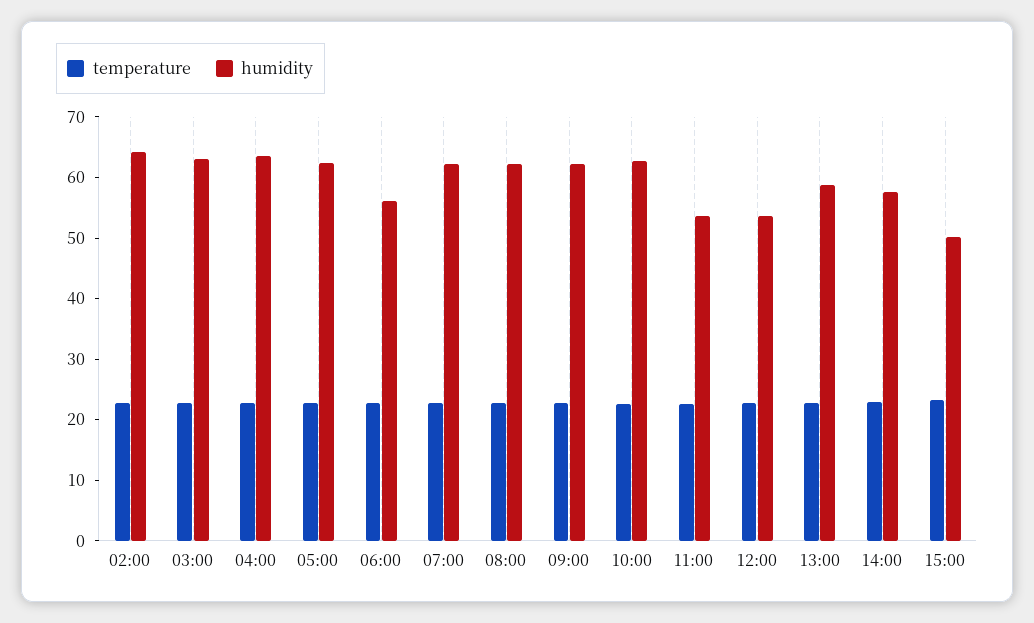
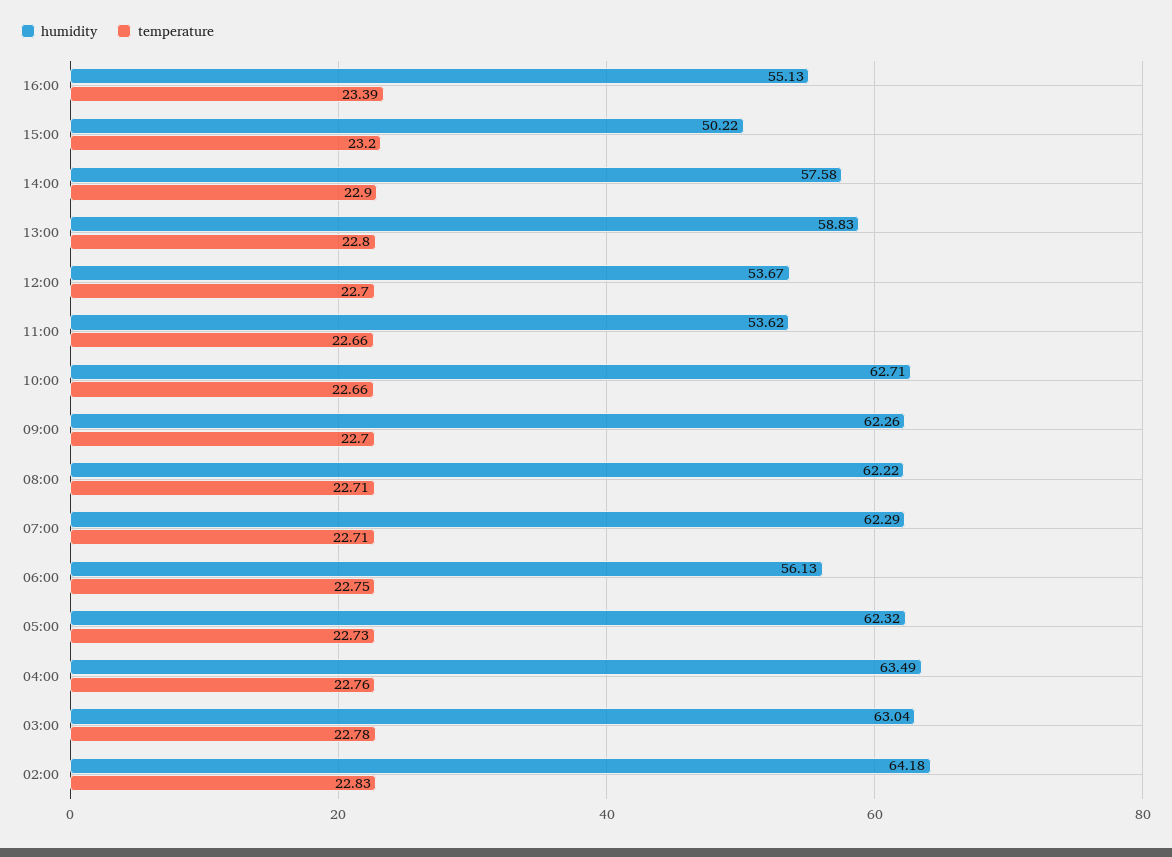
humidity, 16:00: none -> 55.13
temperature, 16:00: none -> 23.39

